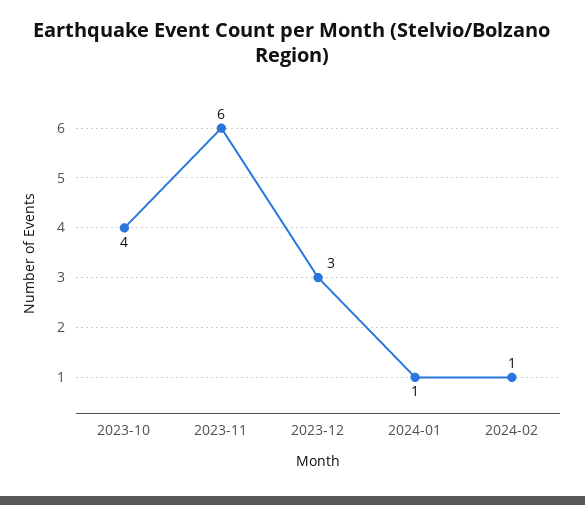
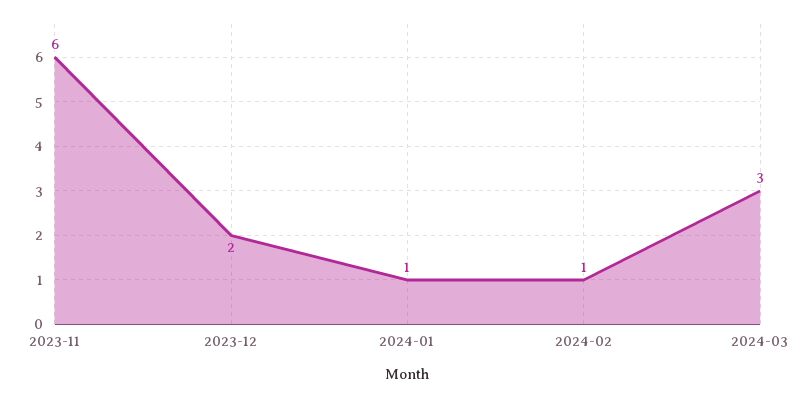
2023-10: 4 -> none
2023-12: 3 -> 2
2024-03: none -> 3

